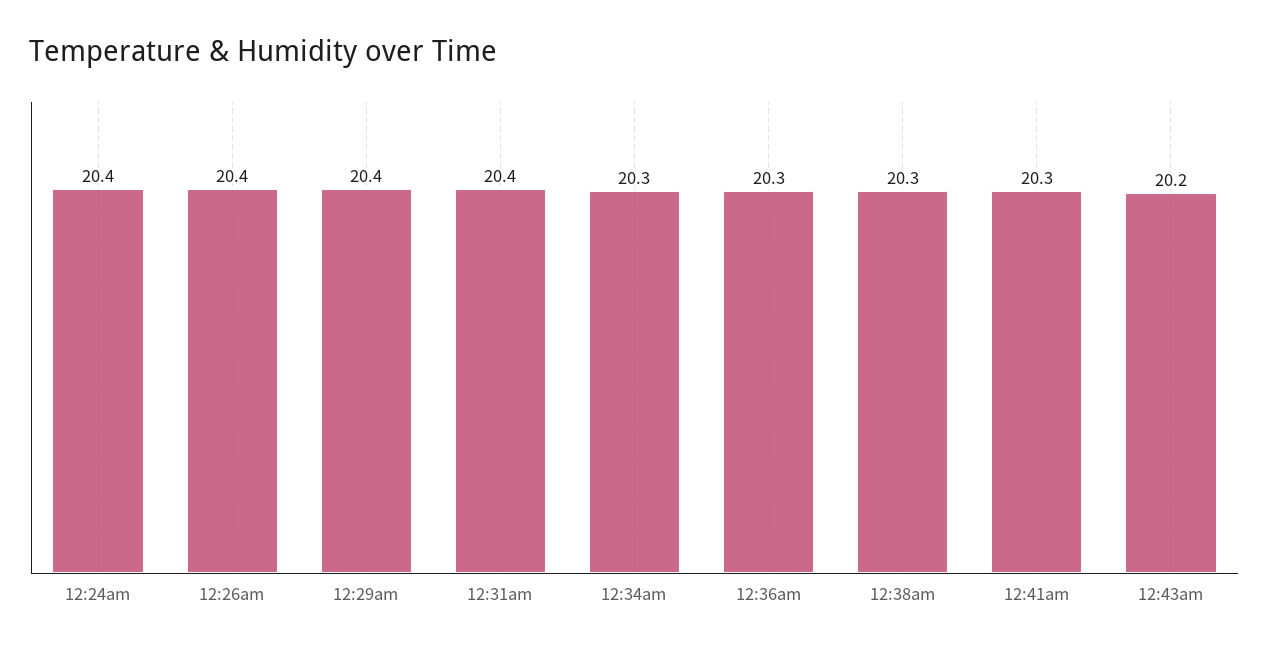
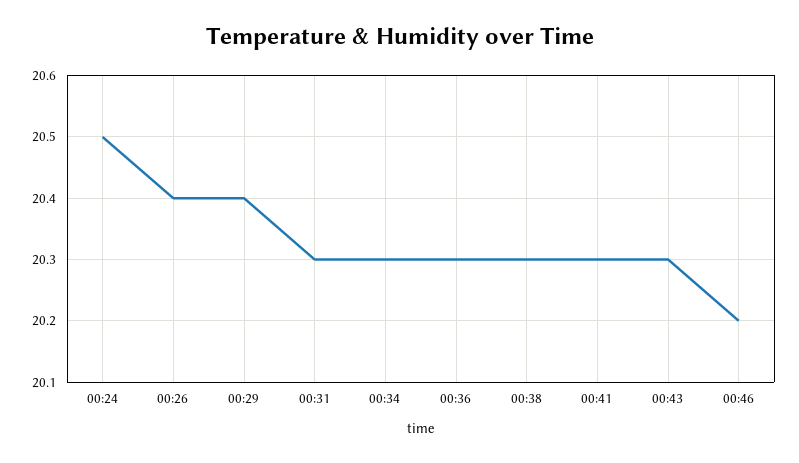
12:24am: 20.4 -> 20.5
12:31am: 20.4 -> 20.3
12:43am: 20.2 -> 20.3
00:46: none -> 20.2

